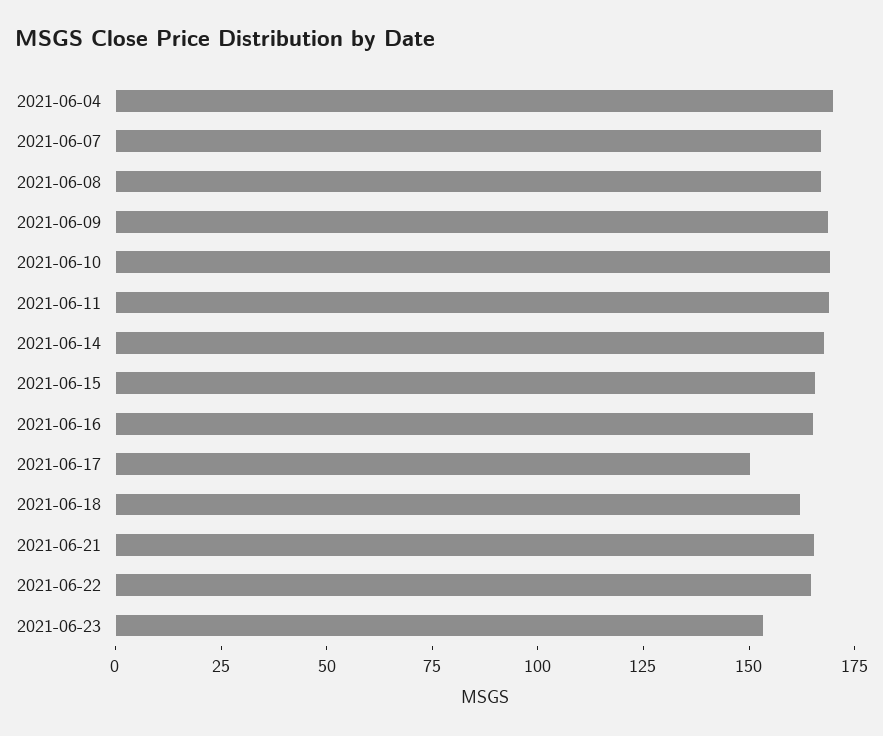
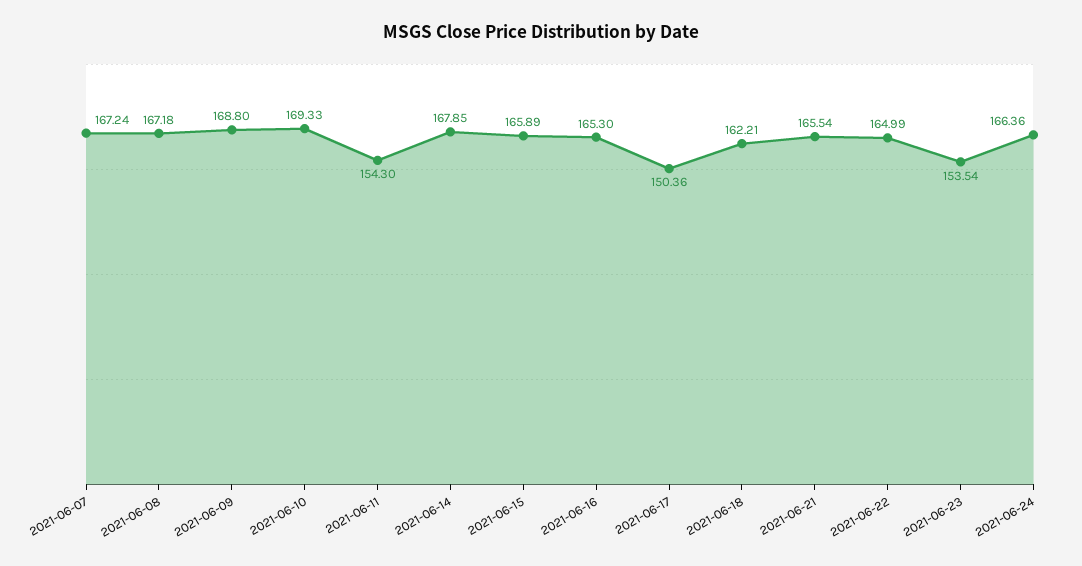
2021-06-04: 170 -> none
2021-06-11: 170 -> 154.3
2021-06-24: none -> 166.36

